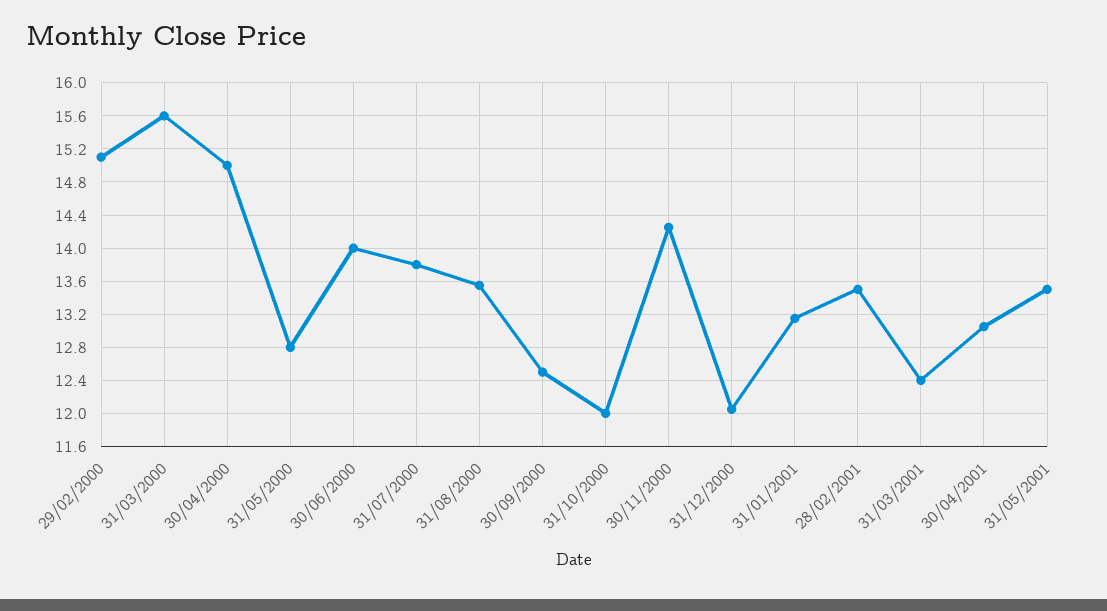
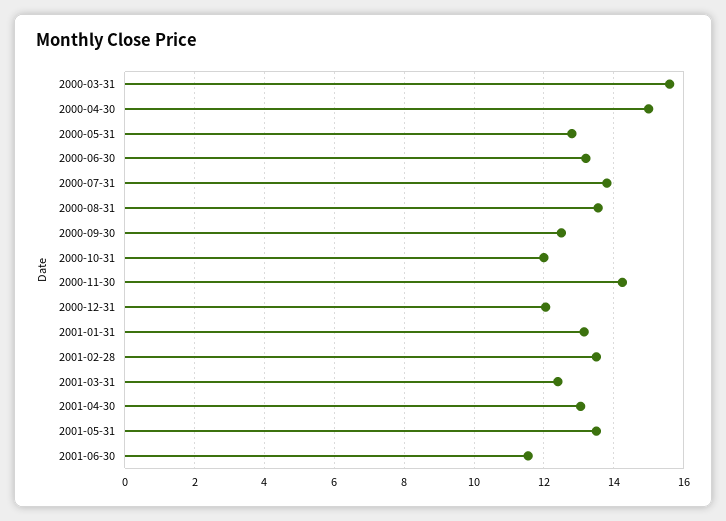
29/02/2000: 15.1 -> none
30/06/2000: 14 -> 13.2
2001-06-30: none -> 11.6

